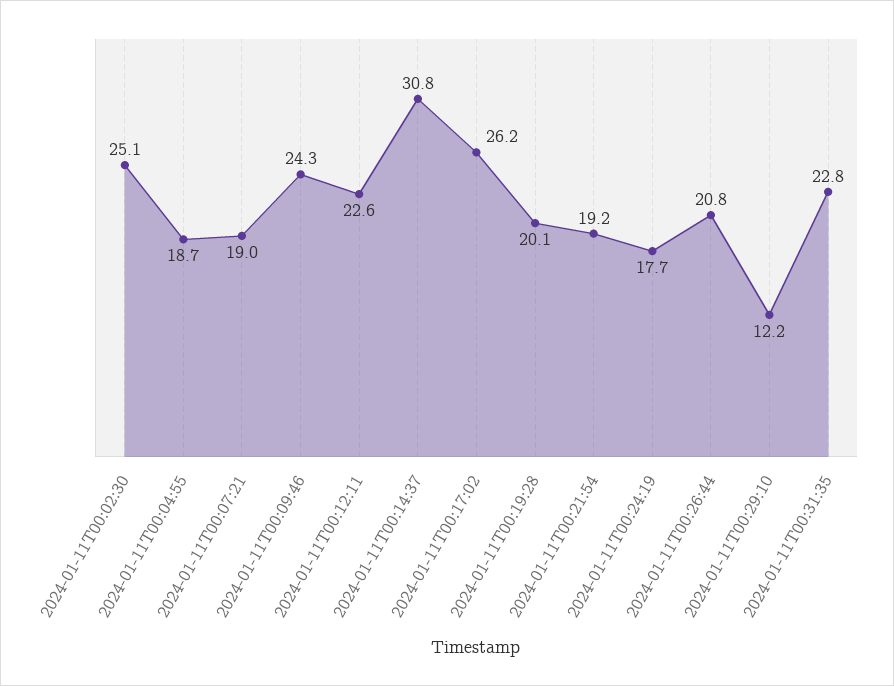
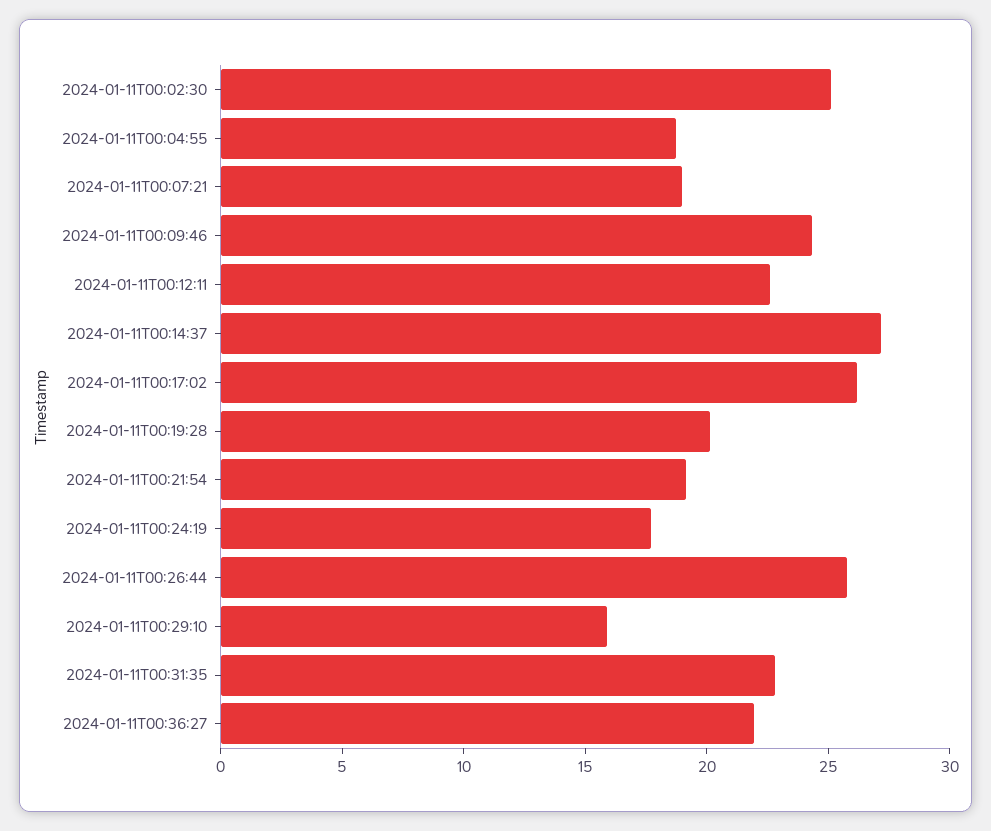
2024-01-11T00:14:37: 30.8 -> 27
2024-01-11T00:26:44: 20.8 -> 26
2024-01-11T00:29:10: 12.2 -> 16
2024-01-11T00:36:27: none -> 22

